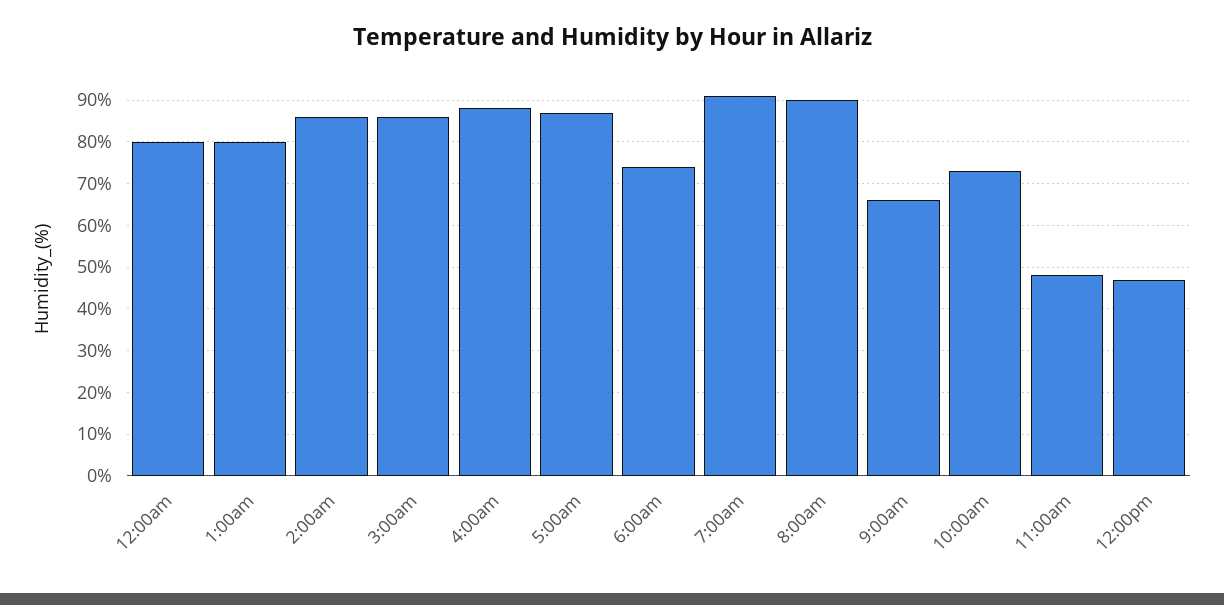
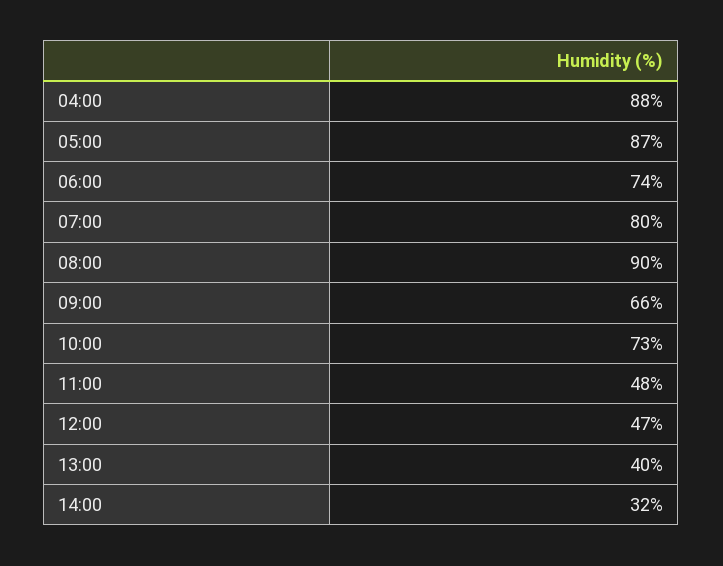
12:00am: 80 -> none
1:00am: 80 -> none
2:00am: 85 -> none
3:00am: 85 -> none
7:00am: 90 -> 80
13:00: none -> 40
14:00: none -> 32

